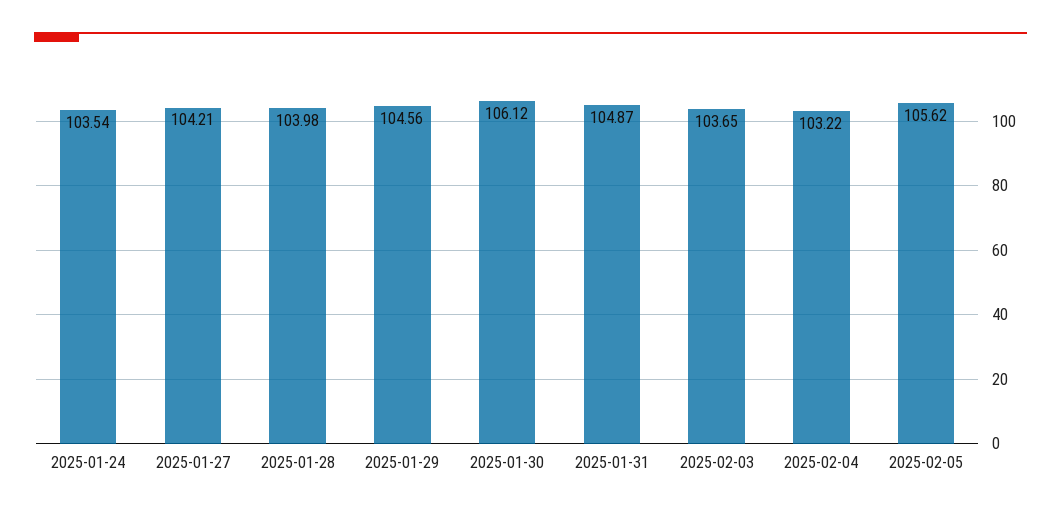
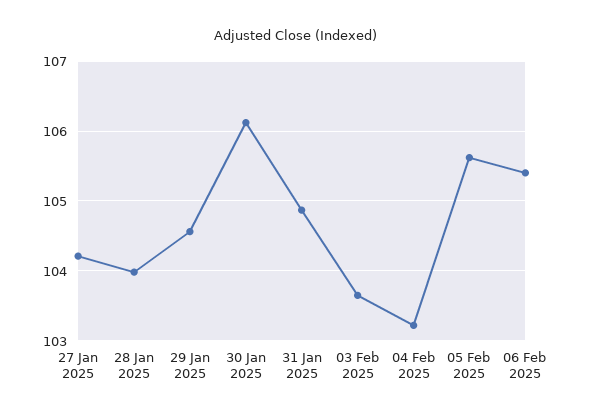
2025-01-24: 103.54 -> none
06 Feb 2025: none -> 105.4

